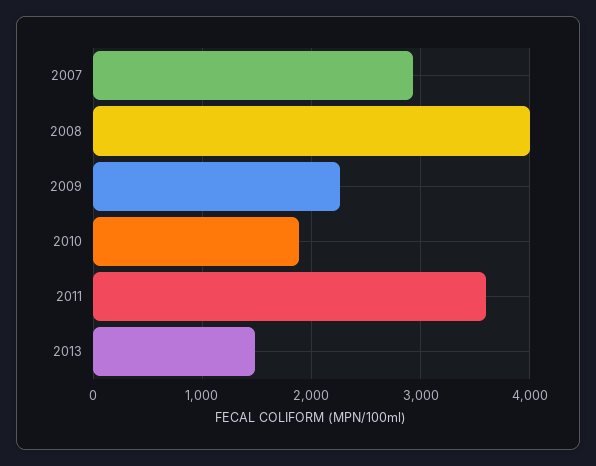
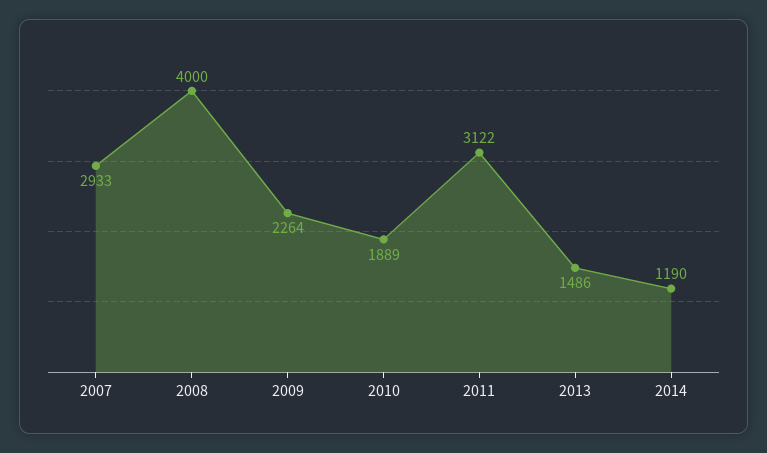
2011: 3600 -> 3122
2014: none -> 1190

